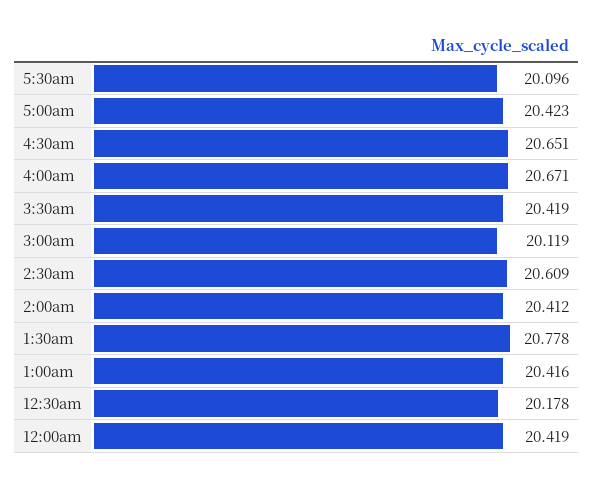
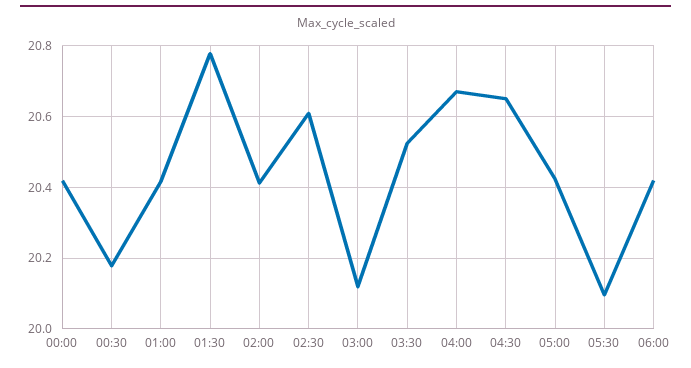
3:30am: 20.419 -> 20.52
06:00: none -> 20.42

